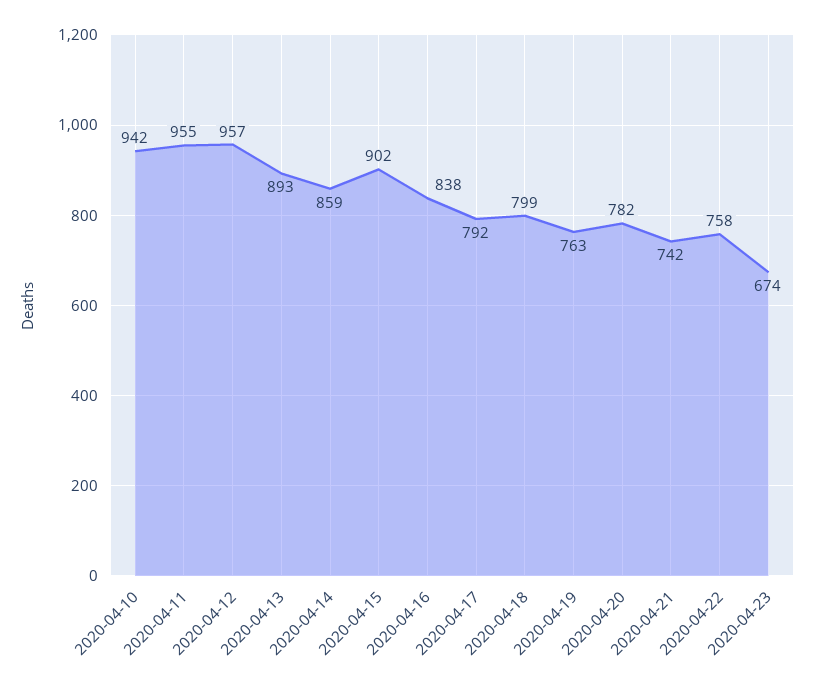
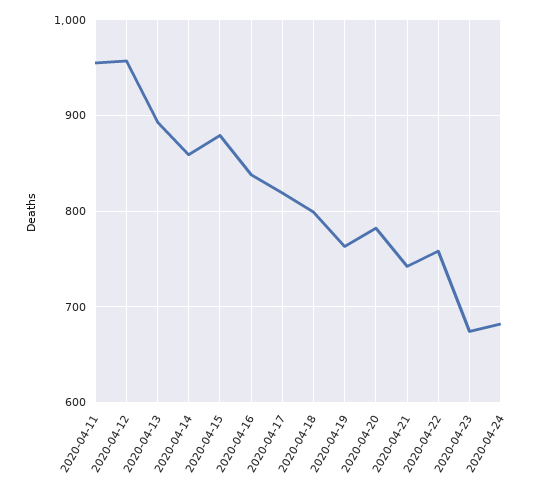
2020-04-10: 942 -> none
2020-04-15: 902 -> 880
2020-04-17: 792 -> 820
2020-04-24: none -> 680

